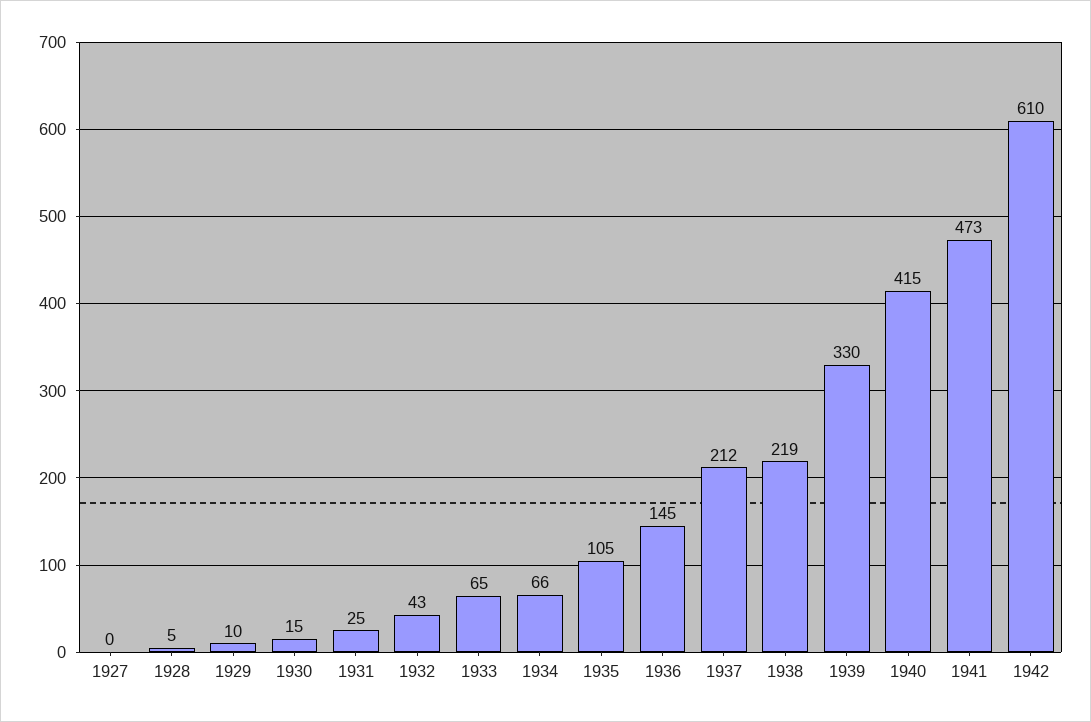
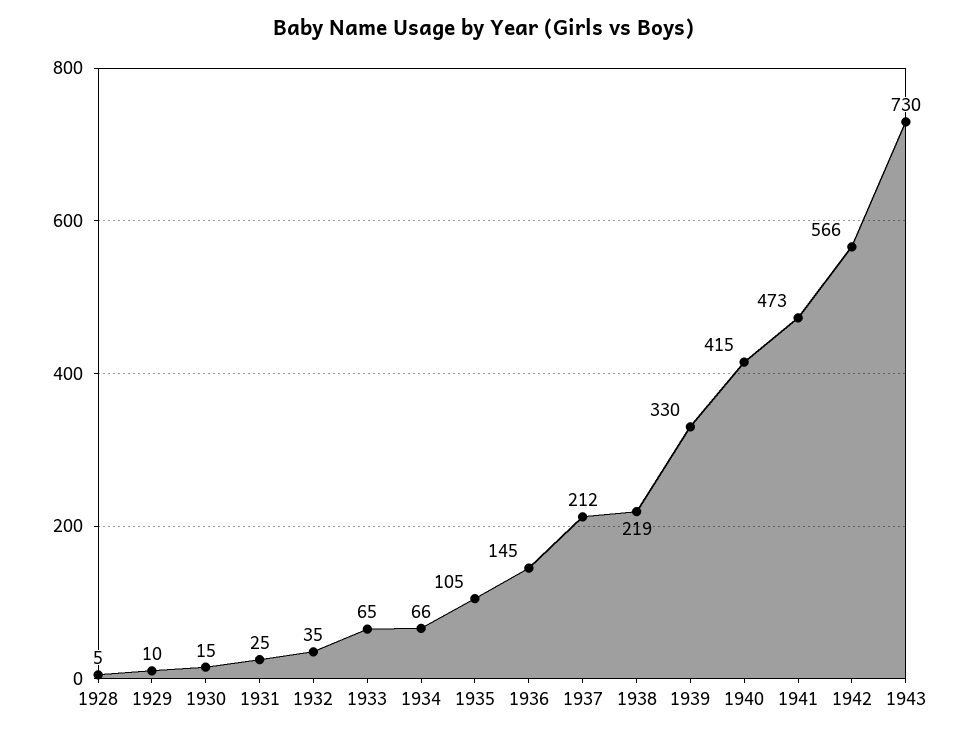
1927: 0 -> none
1932: 43 -> 35
1942: 610 -> 566
1943: none -> 730

